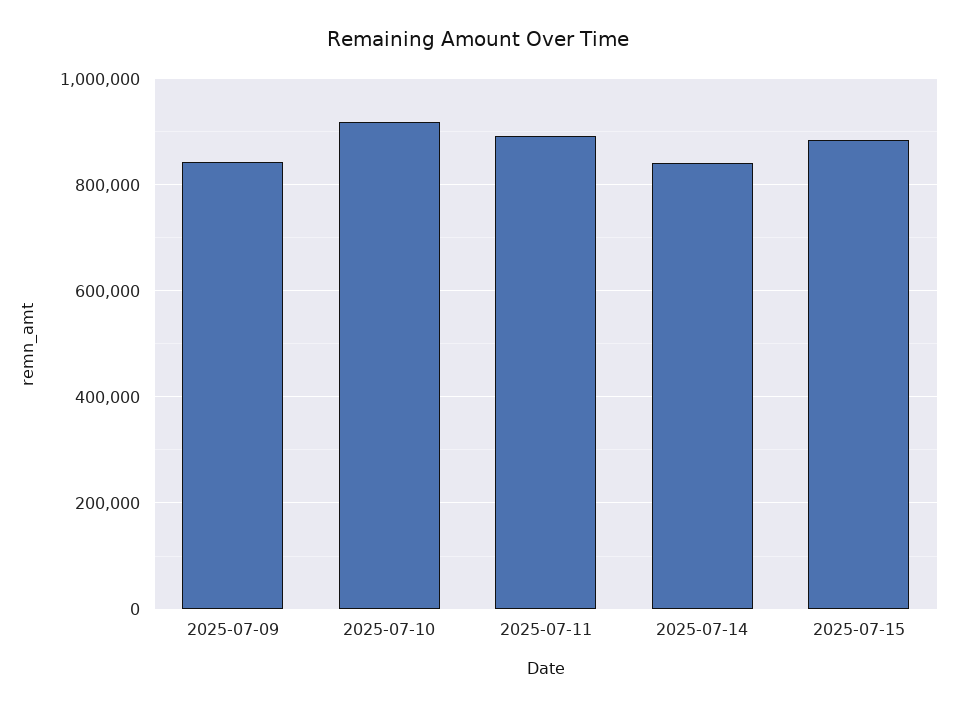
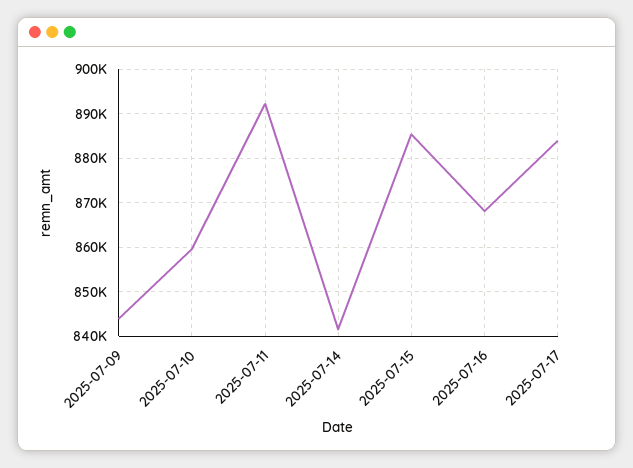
2025-07-10: 920000 -> 860000
2025-07-16: none -> 868000
2025-07-17: none -> 884000

